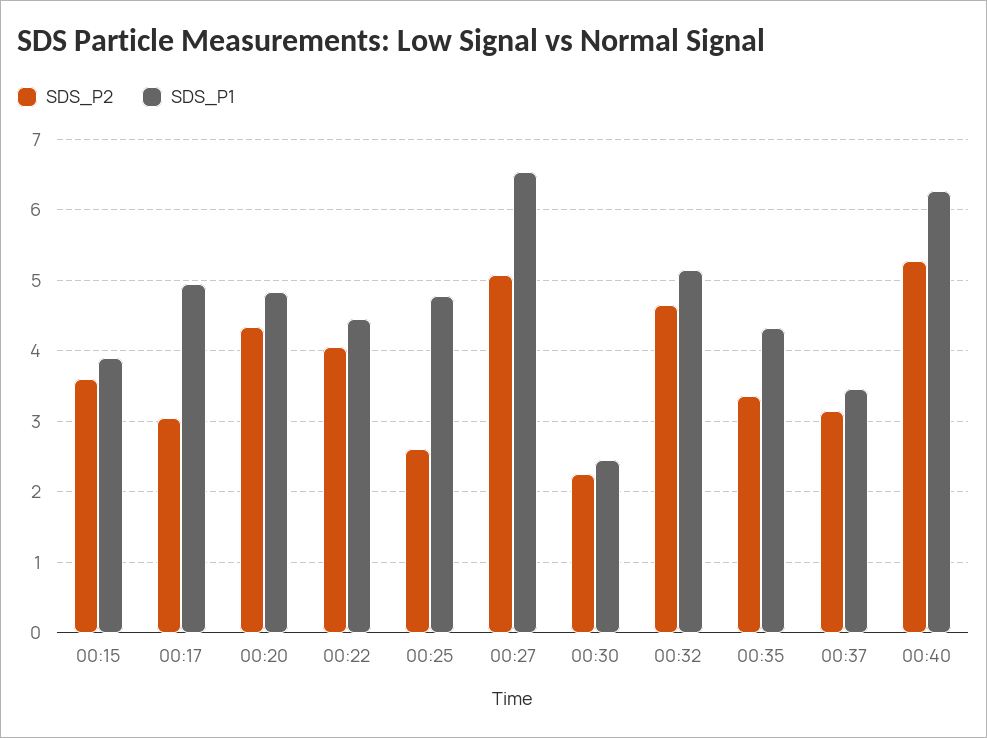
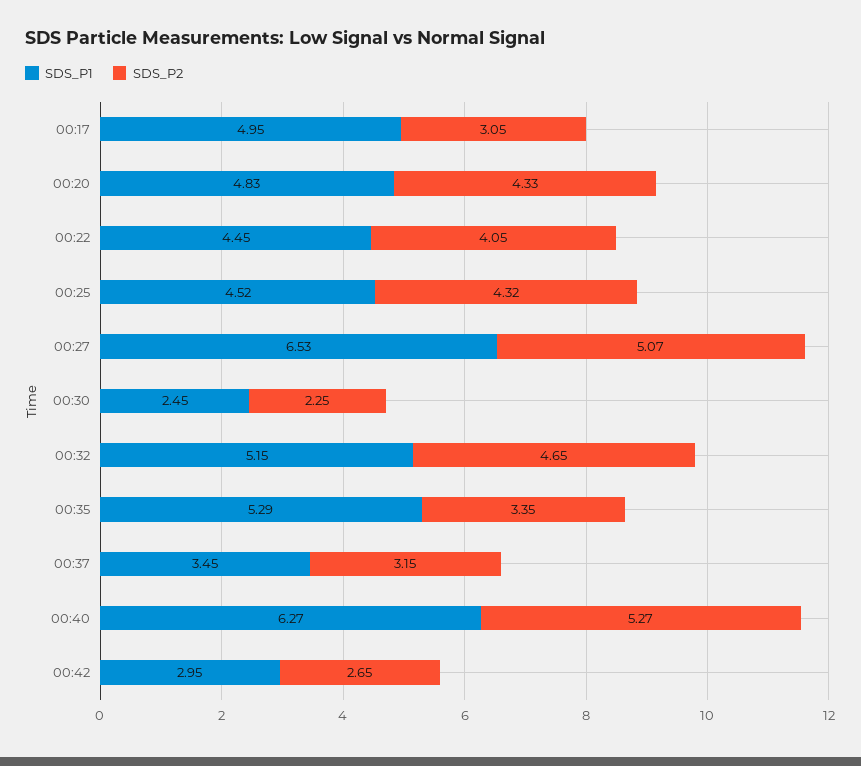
SDS_P2, 00:15: 3.6 -> none
SDS_P1, 00:15: 3.9 -> none
SDS_P2, 00:25: 2.6 -> 4.32
SDS_P1, 00:25: 4.8 -> 4.52
SDS_P1, 00:35: 4.3 -> 5.29
SDS_P1, 00:42: none -> 2.95
SDS_P2, 00:42: none -> 2.65

